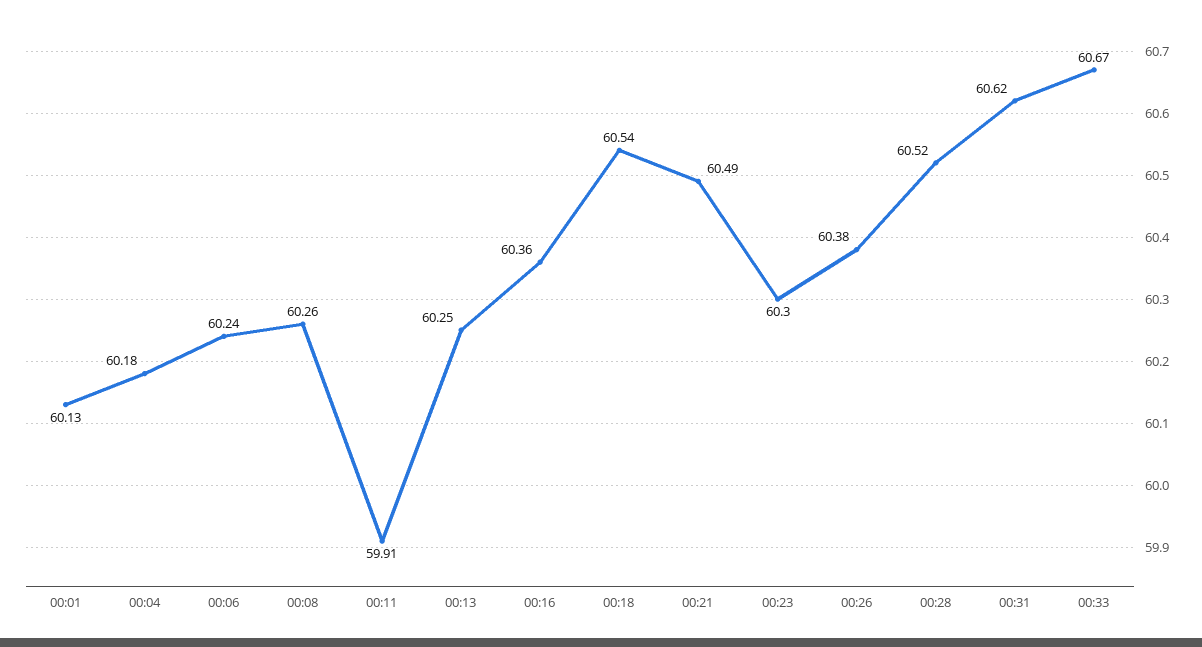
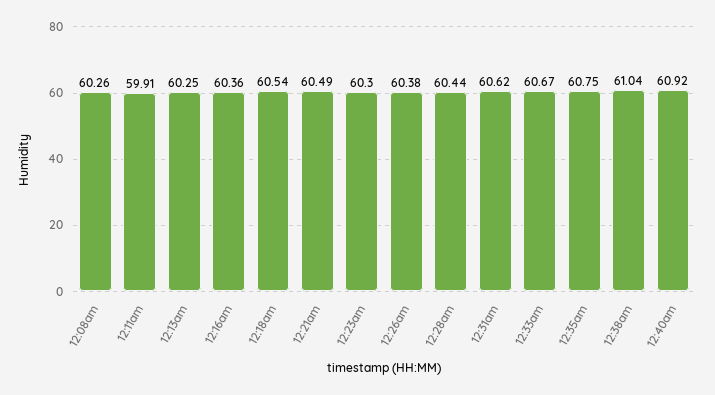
00:01: 60.13 -> none
00:04: 60.18 -> none
00:06: 60.24 -> none
00:28: 60.52 -> 60.44
12:35am: none -> 60.75
12:38am: none -> 61.04
12:40am: none -> 60.92

